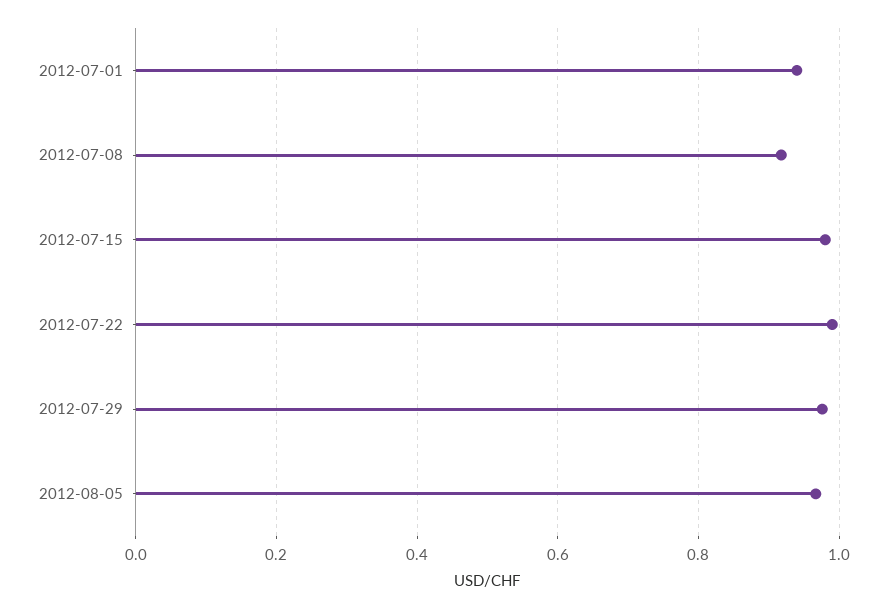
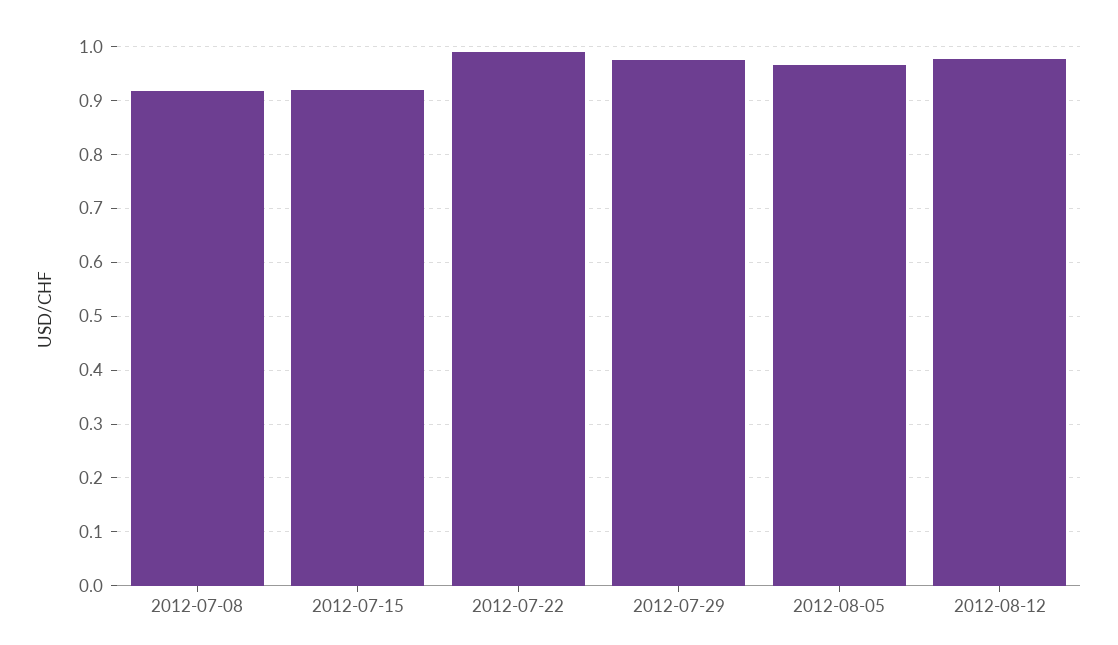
2012-07-01: 0.94 -> none
2012-07-15: 0.98 -> 0.92
2012-08-12: none -> 0.98

